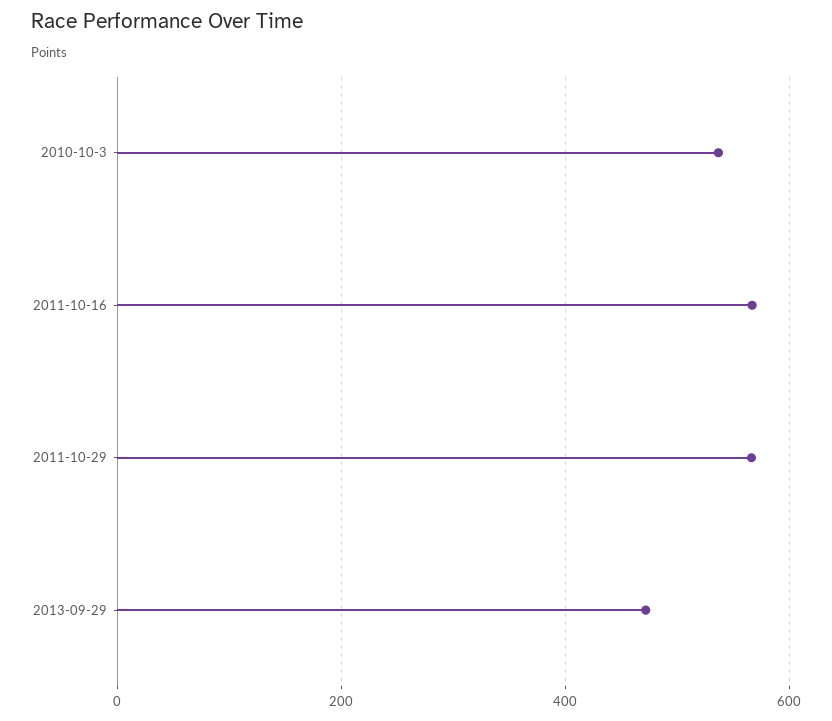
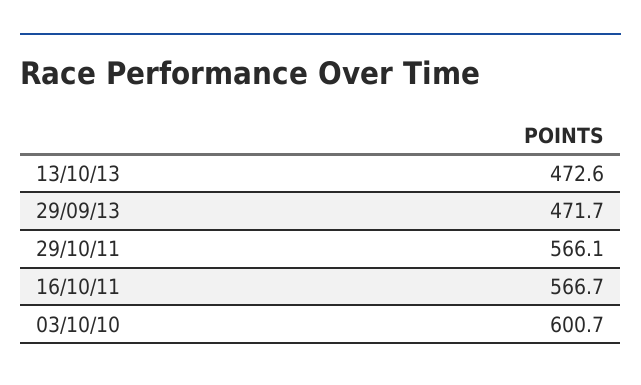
2010-10-3: 540 -> 600.7
13/10/13: none -> 472.6

